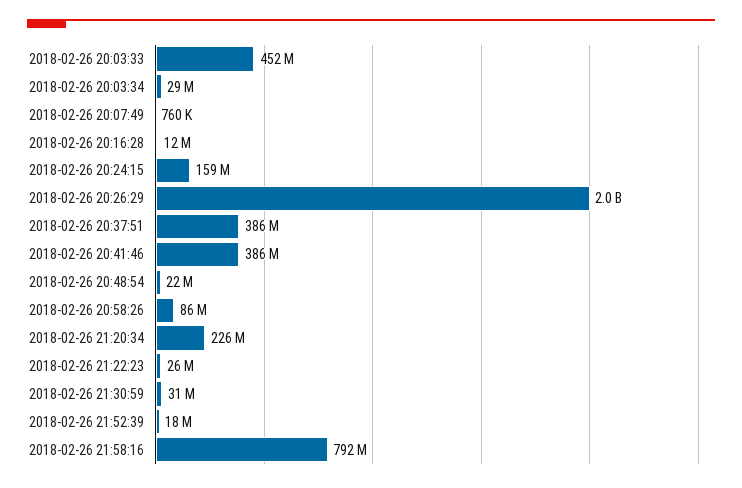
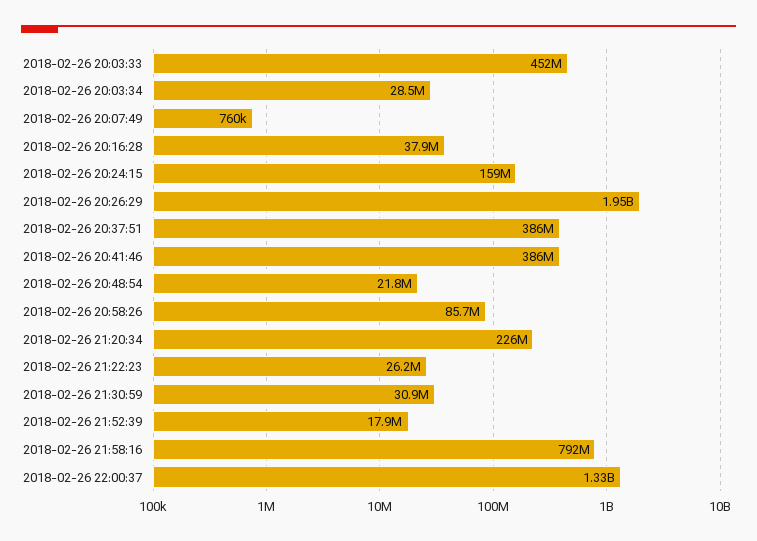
2018-02-26 20:16:28: 12000000 -> 37900000
2018-02-26 22:00:37: none -> 1330000000

